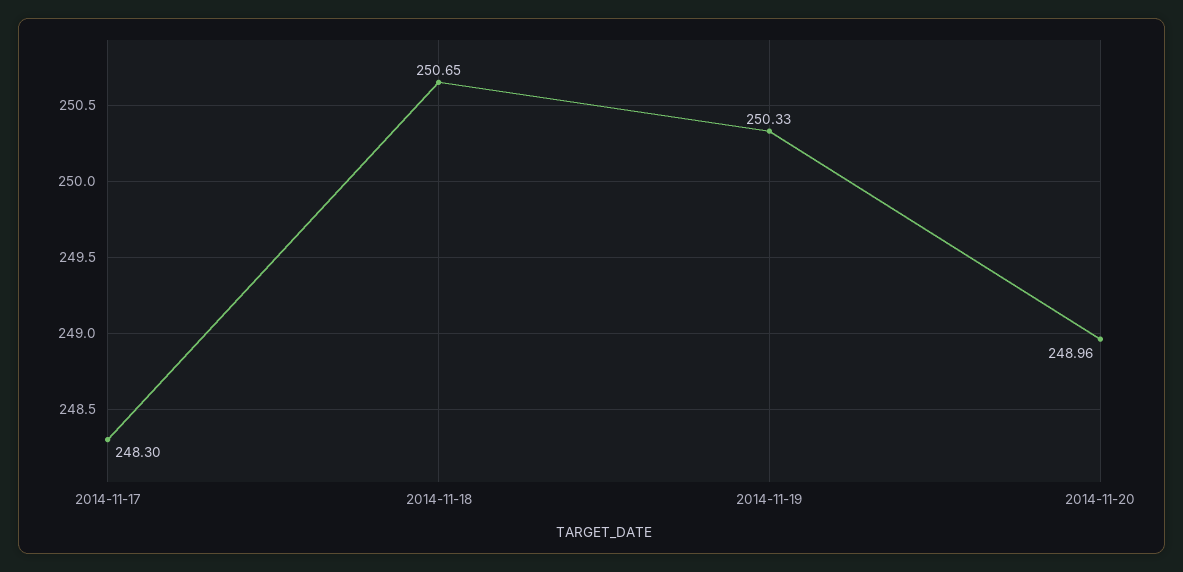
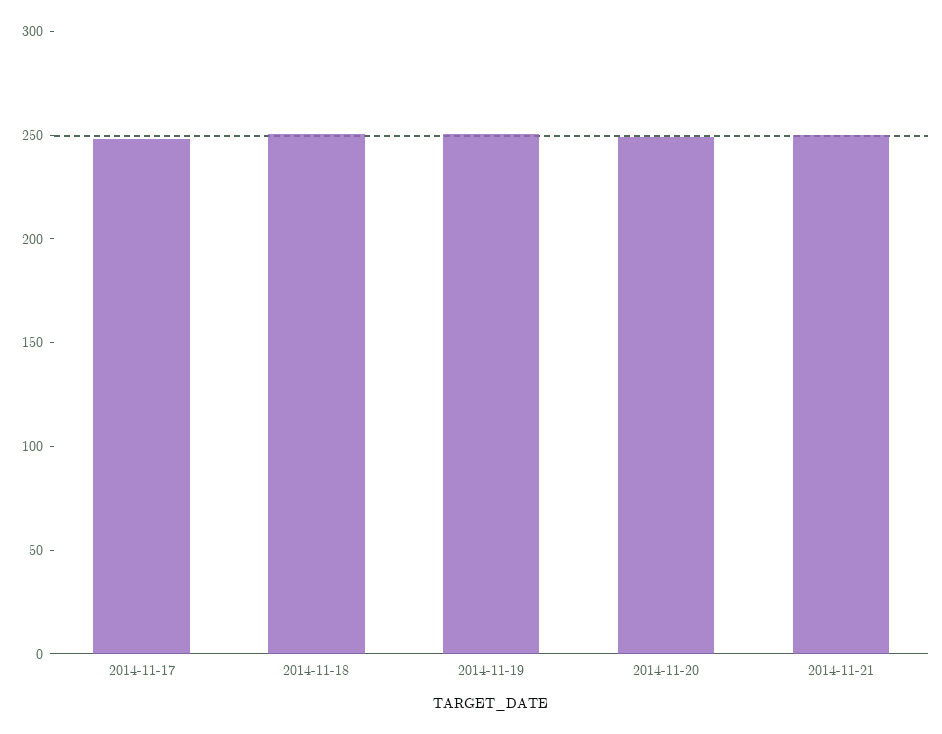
2014-11-21: none -> 250

